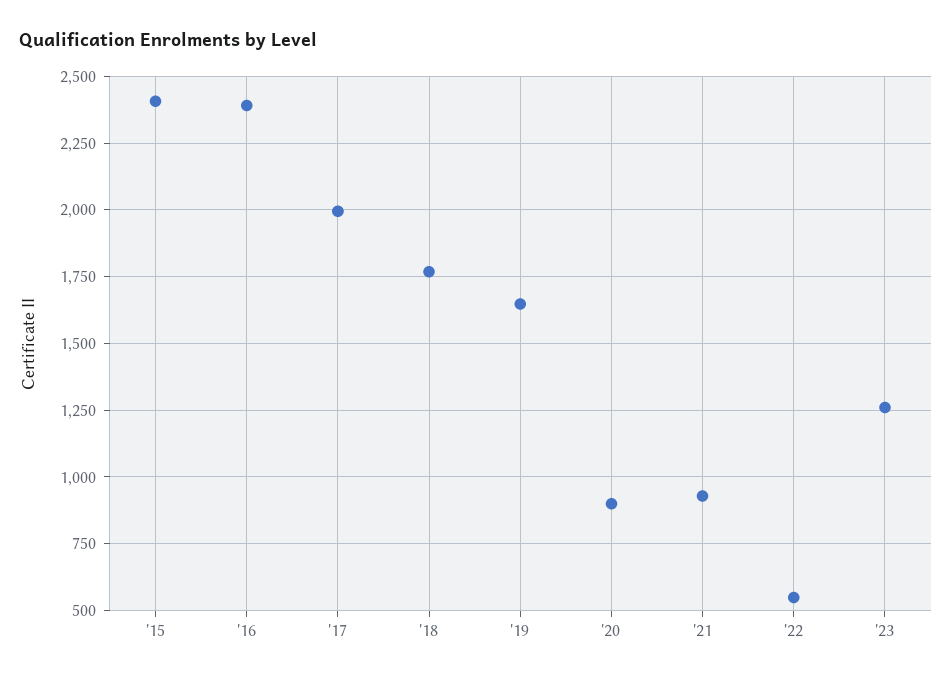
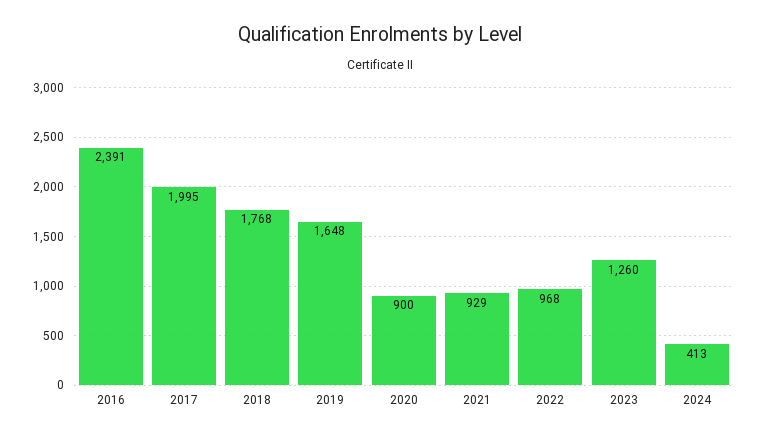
'15: 2400 -> none
'22: 550 -> 968
2024: none -> 413

